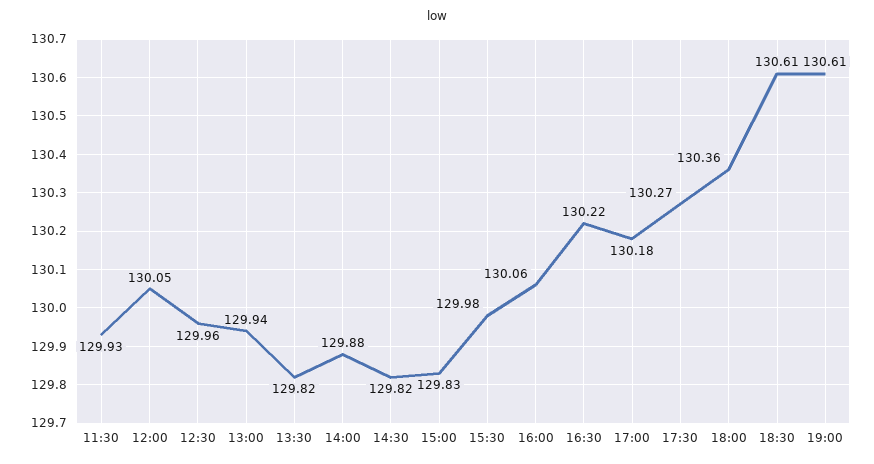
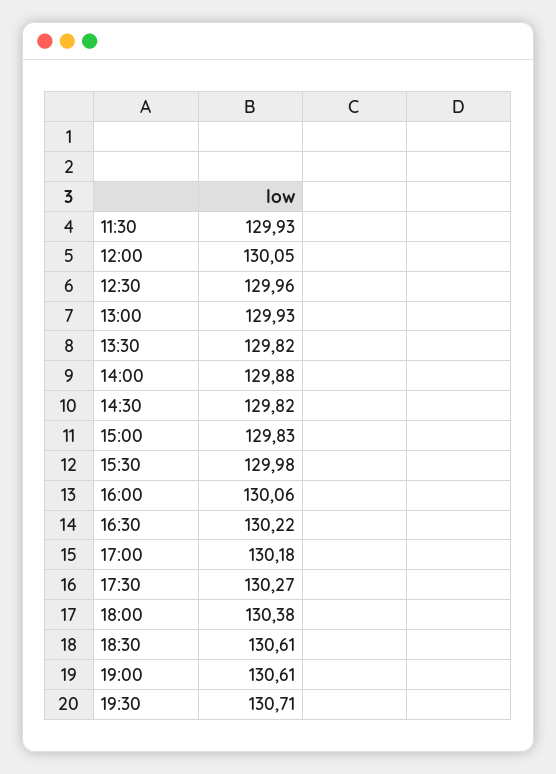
13:00: 129.94 -> 129.93
18:00: 130.36 -> 130.38
19:30: none -> 130.71

